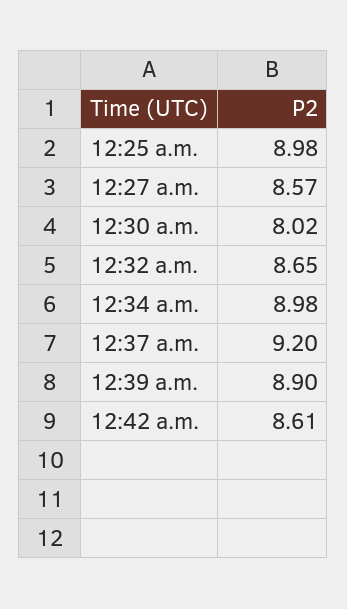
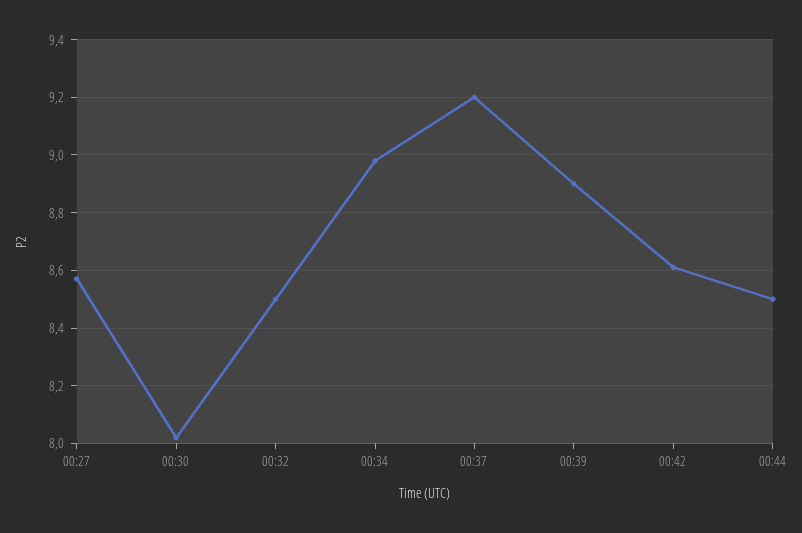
12:25 a.m.: 8.98 -> none
12:32 a.m.: 8.65 -> 8.5
00:44: none -> 8.5

